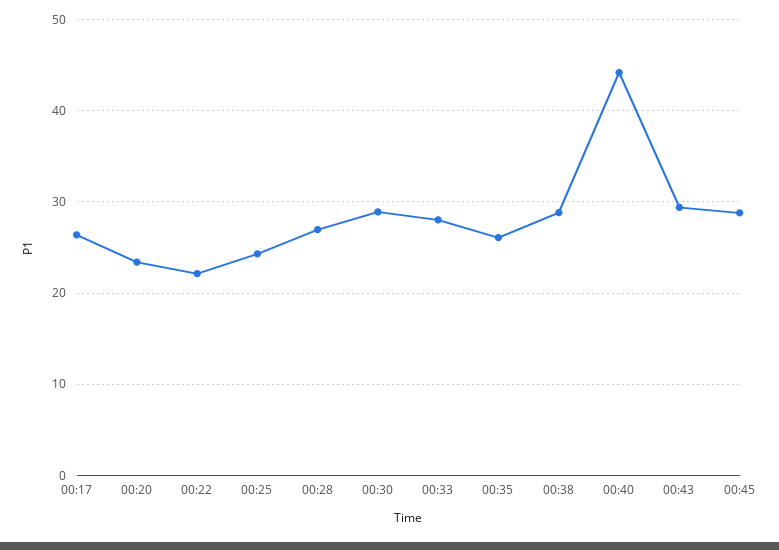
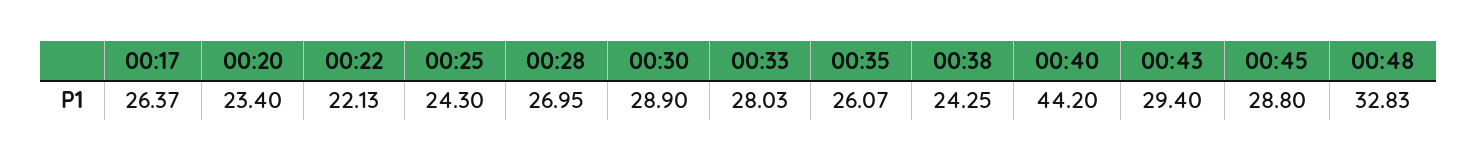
00:38: 29 -> 24.25
00:48: none -> 32.83

